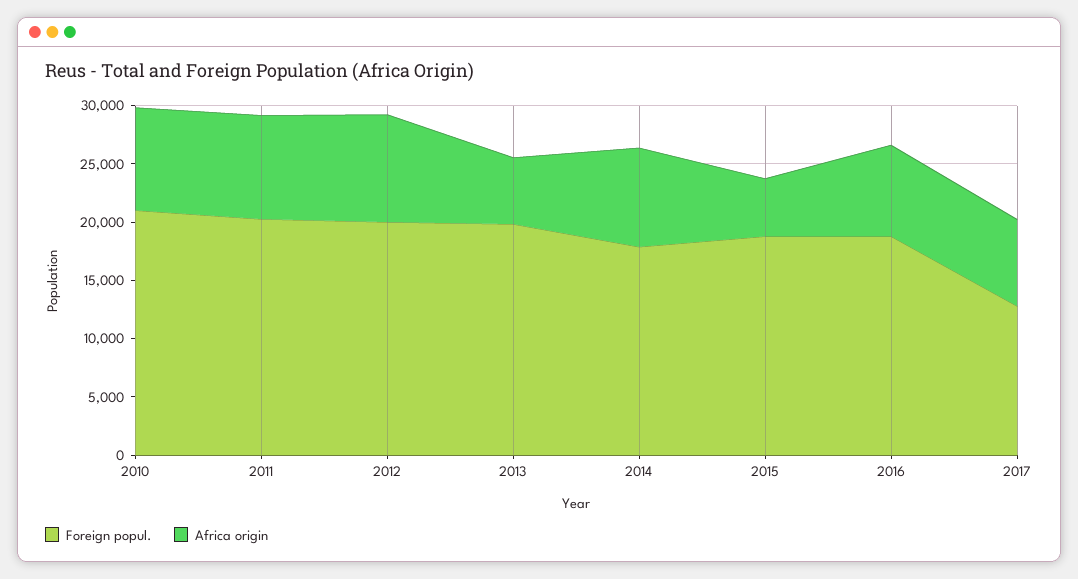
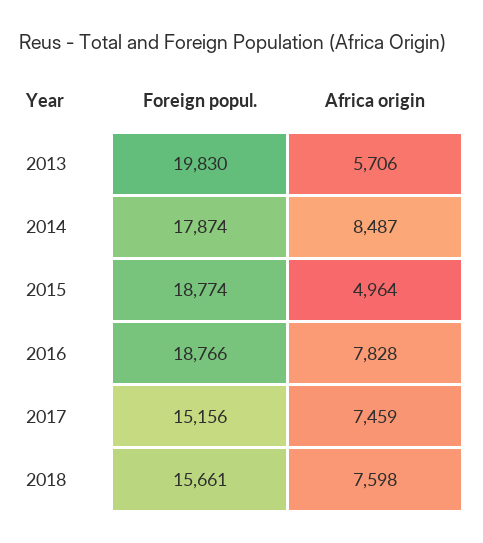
Foreign popul., 2010: 21000 -> none
Africa origin, 2010: 9000 -> none
Foreign popul., 2011: 20000 -> none
Africa origin, 2011: 9000 -> none
Foreign popul., 2012: 20000 -> none
Africa origin, 2012: 9000 -> none
Foreign popul., 2017: 13000 -> 15156
Foreign popul., 2018: none -> 15661
Africa origin, 2018: none -> 7598

